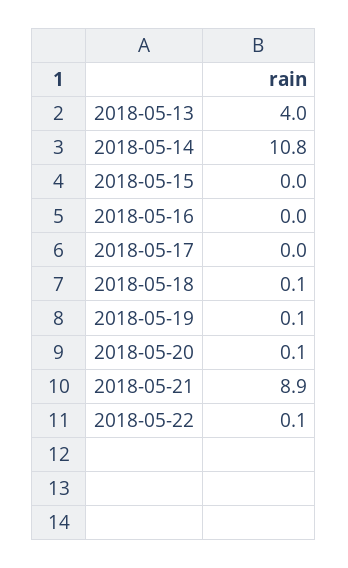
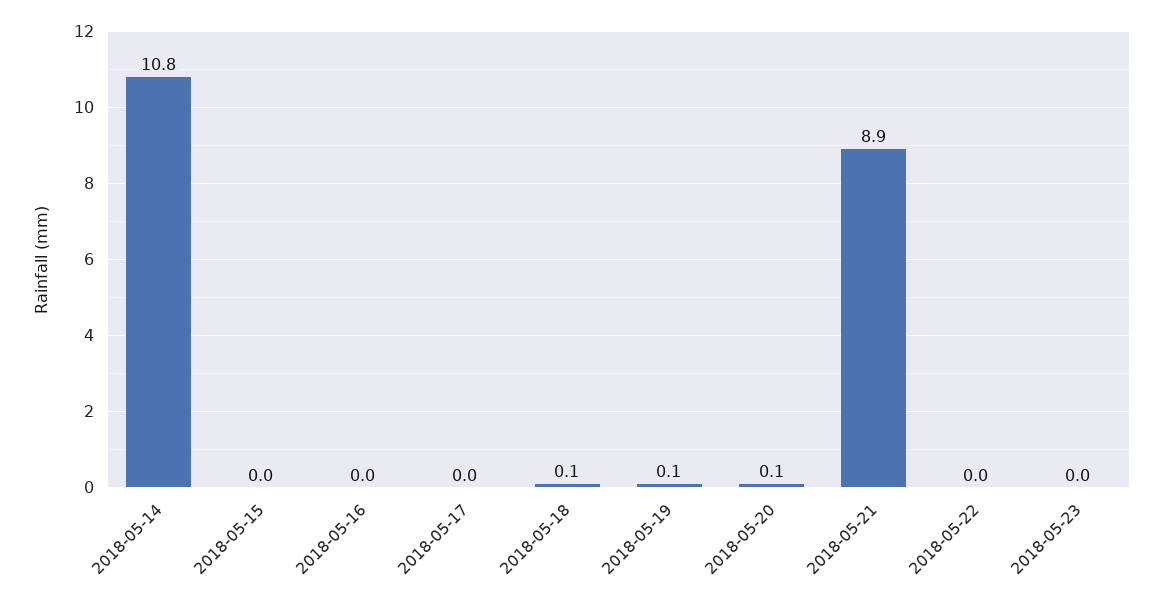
2018-05-13: 4 -> none
2018-05-22: 0.1 -> 0
2018-05-23: none -> 0

